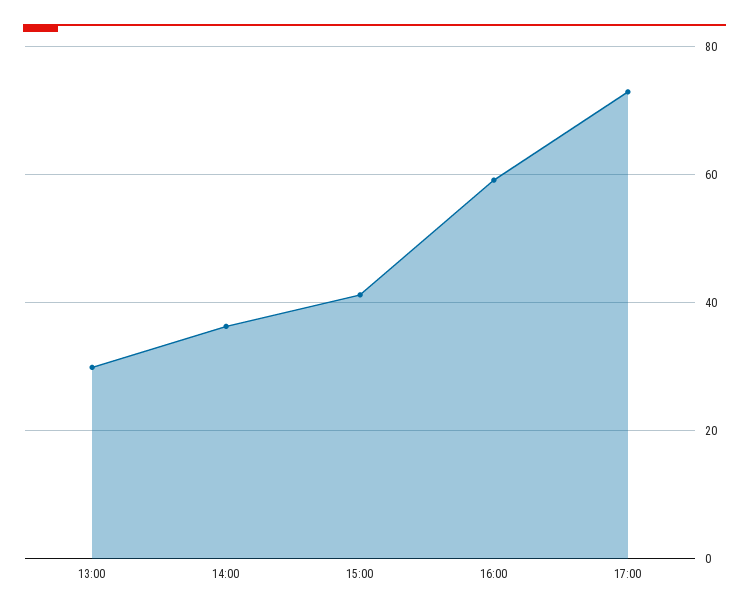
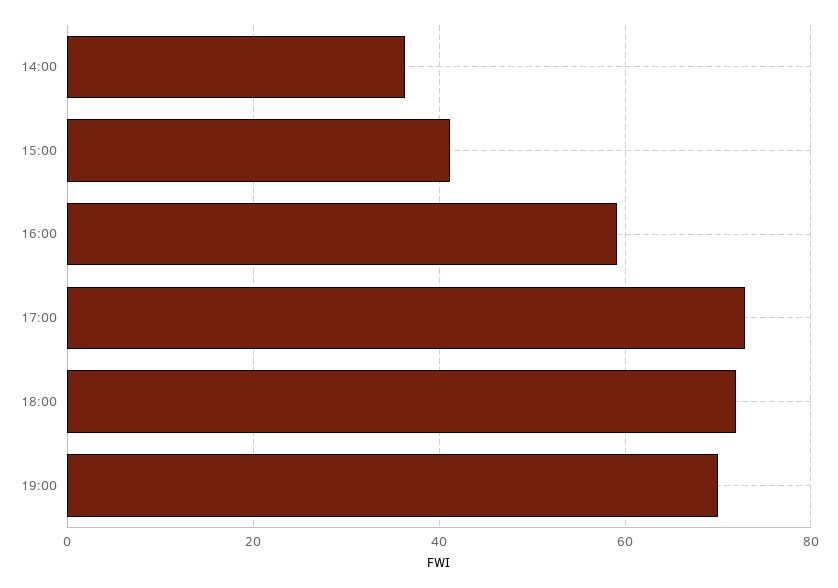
13:00: 30 -> none
18:00: none -> 72
19:00: none -> 70

